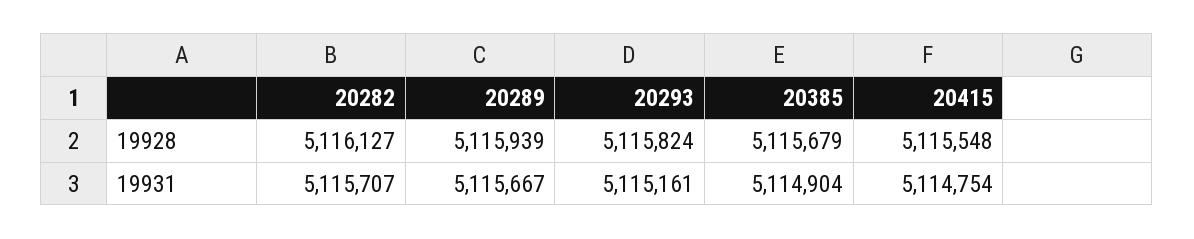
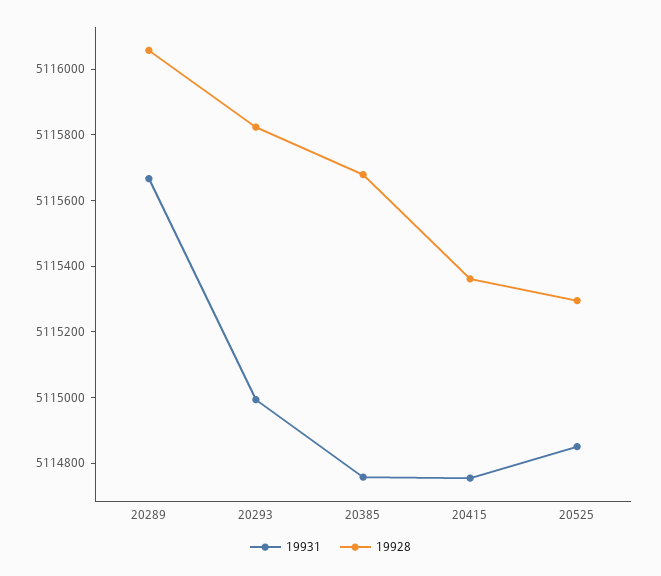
19928, 20282: 5116127 -> none
19928, 20289: 5115939 -> 5116050
19928, 20415: 5115548 -> 5115350
19931, 20282: 5115707 -> none
19931, 20293: 5115161 -> 5115000
19931, 20385: 5114904 -> 5114750
19931, 20525: none -> 5114850
19928, 20525: none -> 5115300

